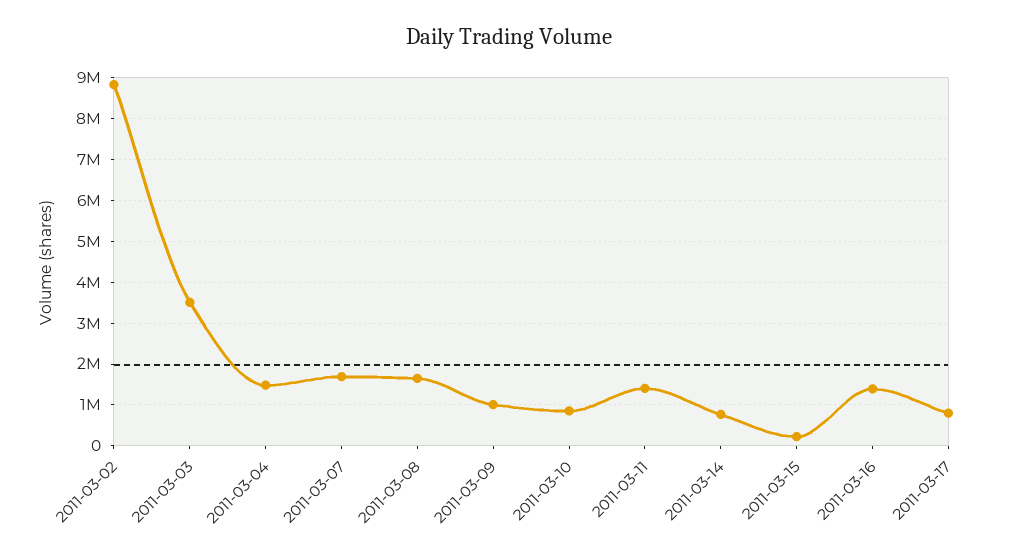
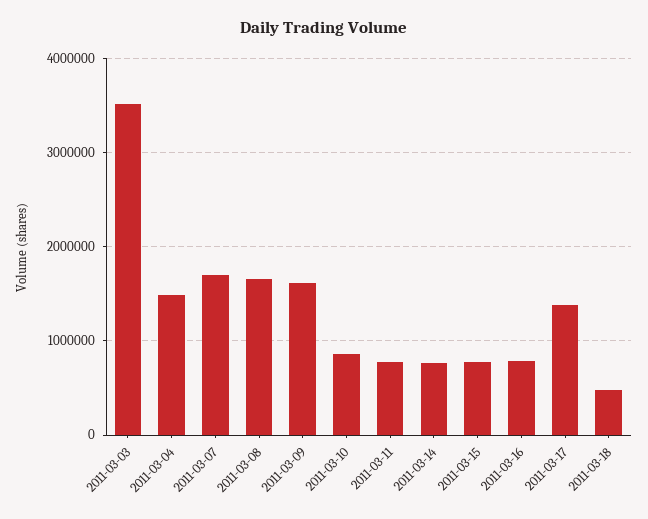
2011-03-02: 8800000 -> none
2011-03-09: 1000000 -> 1600000
2011-03-11: 1400000 -> 800000
2011-03-15: 200000 -> 800000
2011-03-16: 1400000 -> 800000
2011-03-17: 800000 -> 1400000
2011-03-18: none -> 500000

